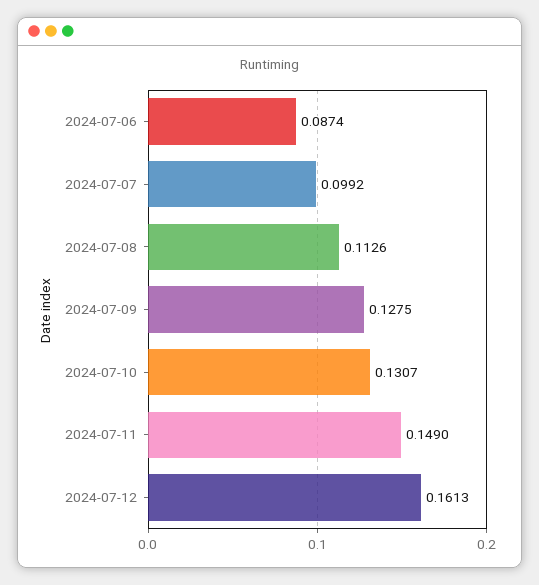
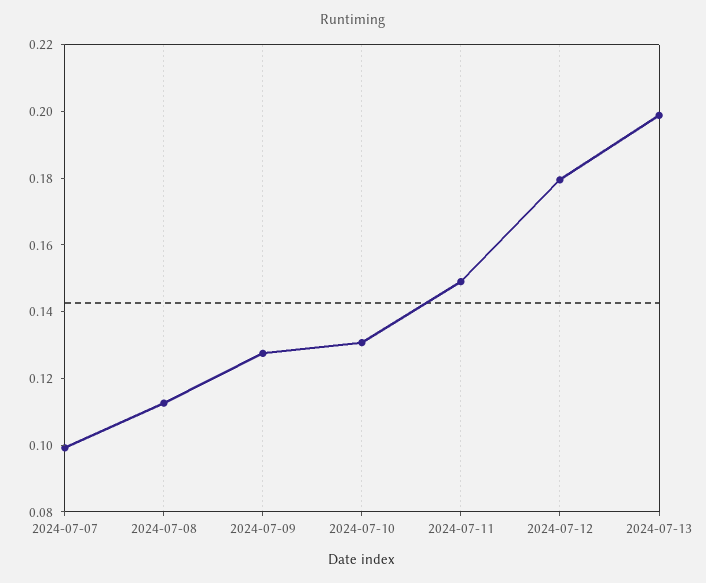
2024-07-06: 0.0874 -> none
2024-07-12: 0.1613 -> 0.18
2024-07-13: none -> 0.2

